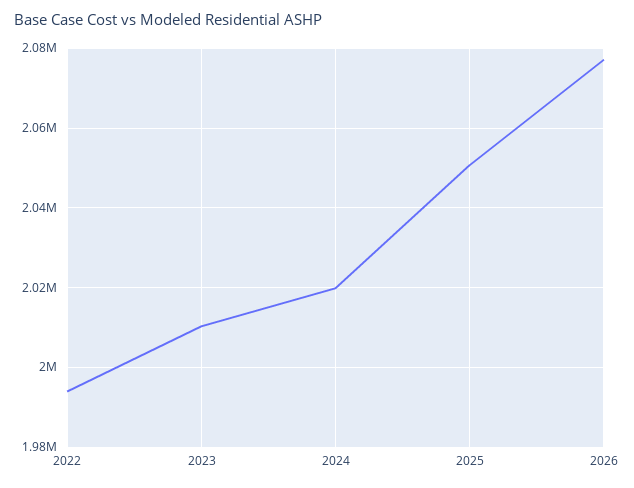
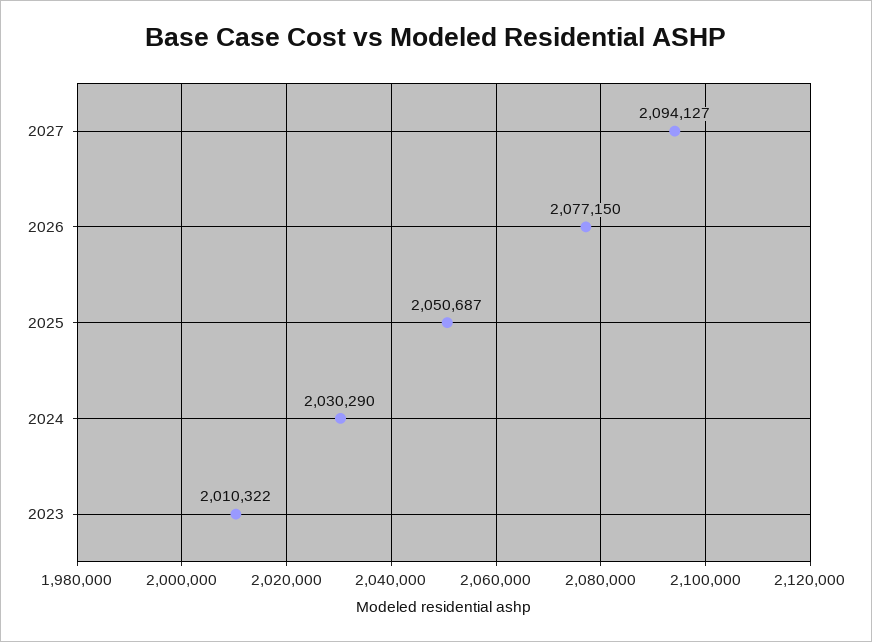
2022: 1994000 -> none
2024: 2020000 -> 2030290
2027: none -> 2094127

